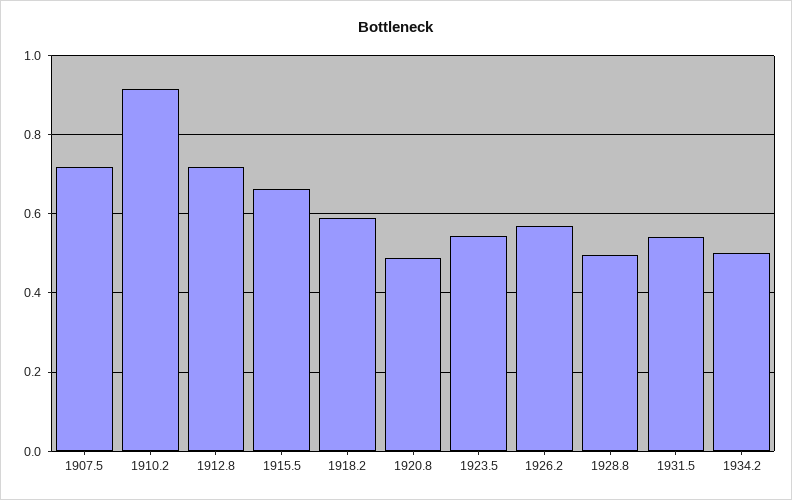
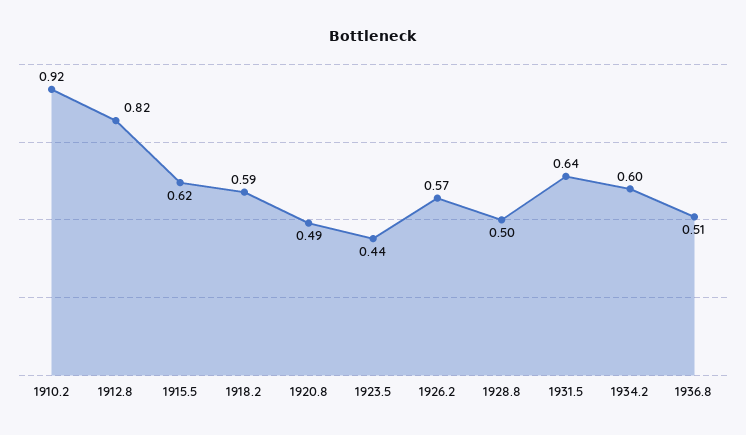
1907.5: 0.72 -> none
1912.8: 0.72 -> 0.82
1915.5: 0.66 -> 0.62
1923.5: 0.54 -> 0.44
1931.5: 0.54 -> 0.64
1934.2: 0.5 -> 0.6
1936.8: none -> 0.51

